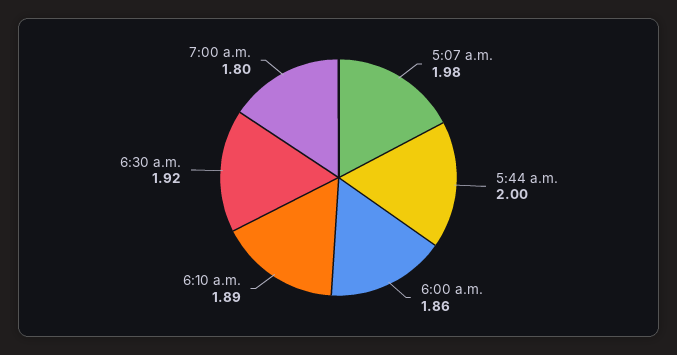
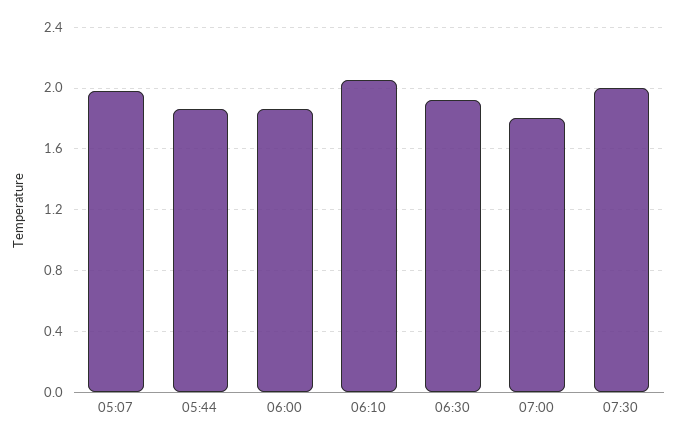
5:44 a.m.: 2 -> 1.85
6:10 a.m.: 1.89 -> 2.05
07:30: none -> 2

